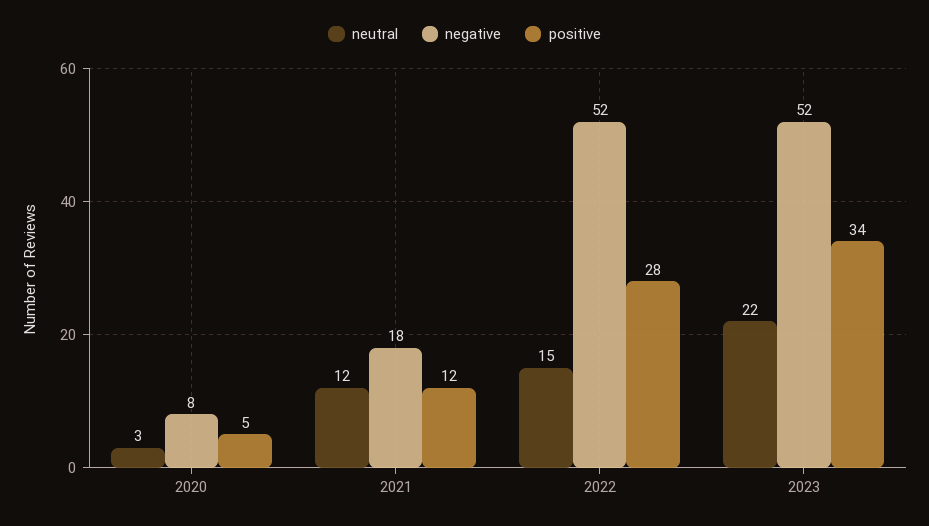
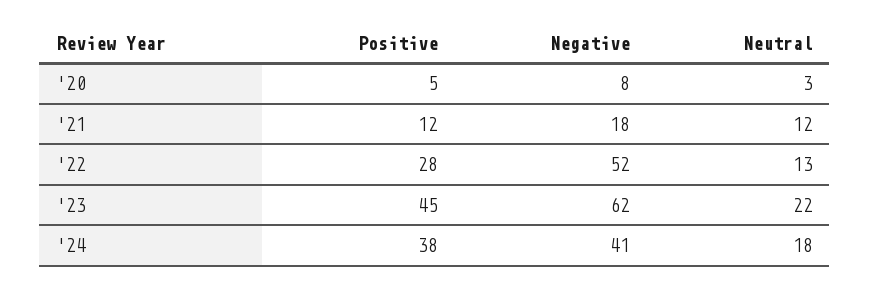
neutral, 2022: 15 -> 13
negative, 2023: 52 -> 62
positive, 2023: 34 -> 45
positive, '24: none -> 38
negative, '24: none -> 41
neutral, '24: none -> 18

